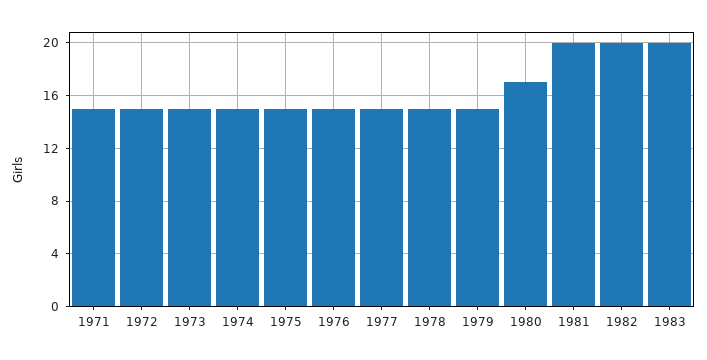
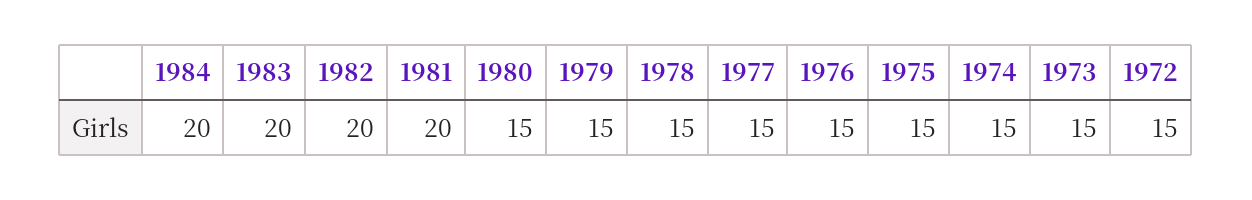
1971: 15 -> none
1980: 17 -> 15
1984: none -> 20

